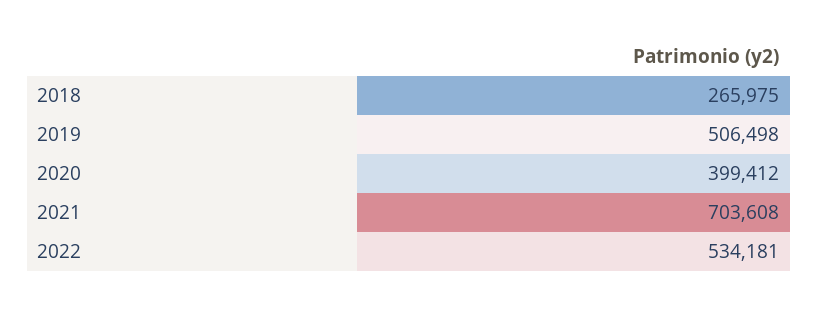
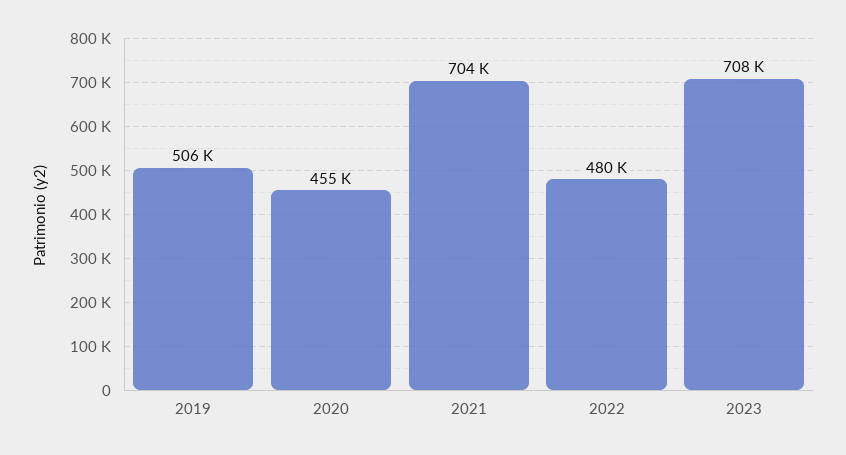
2018: 265975 -> none
2020: 399412 -> 455000
2022: 534181 -> 480000
2023: none -> 708000

